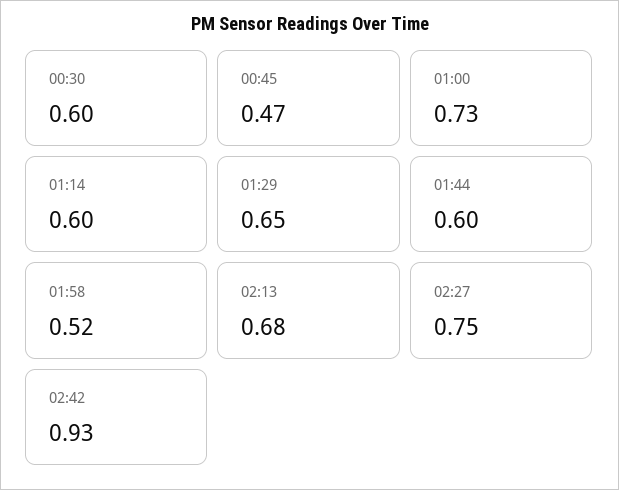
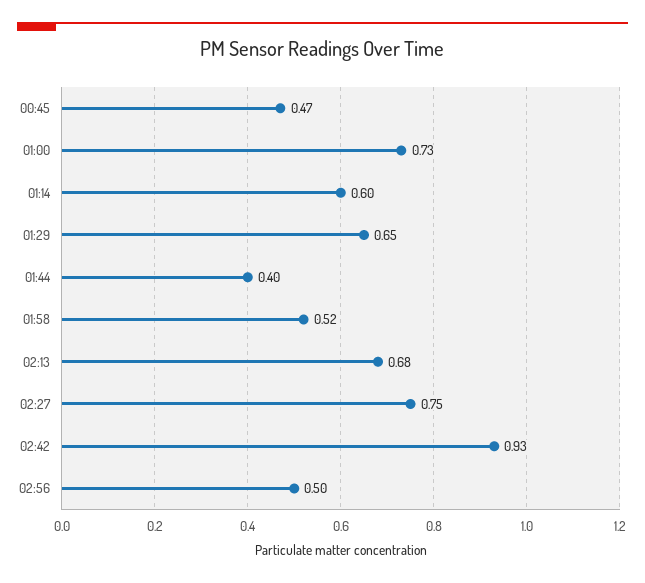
00:30: 0.6 -> none
01:44: 0.6 -> 0.4
02:56: none -> 0.5

